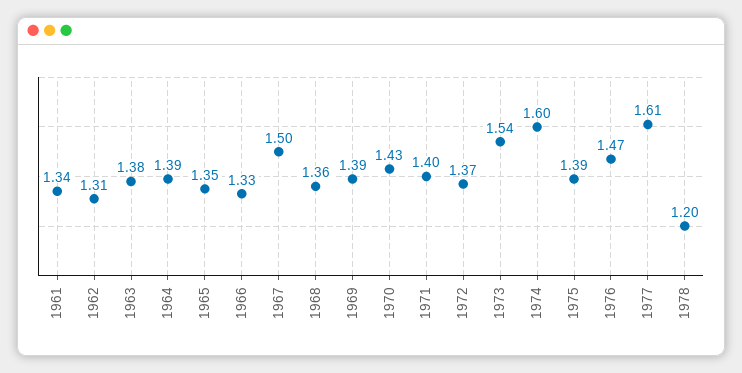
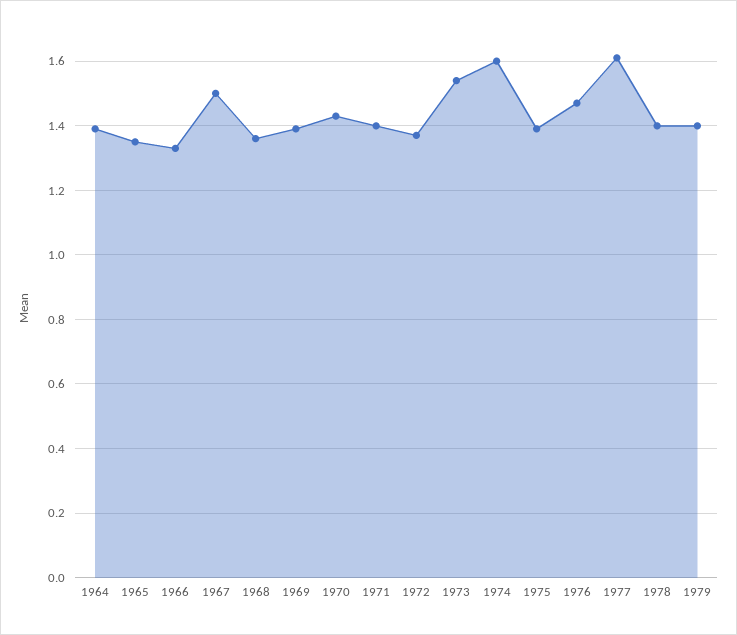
1961: 1.34 -> none
1962: 1.31 -> none
1963: 1.38 -> none
1978: 1.2 -> 1.4
1979: none -> 1.4

